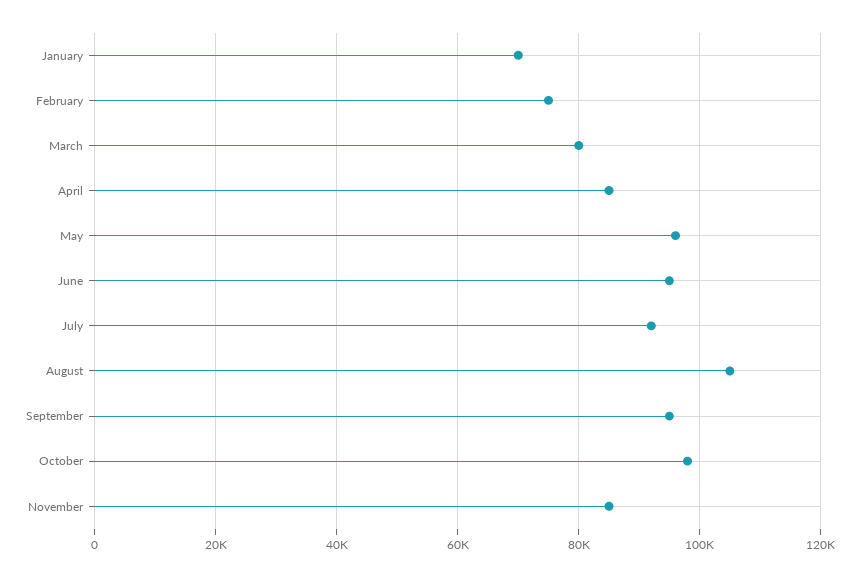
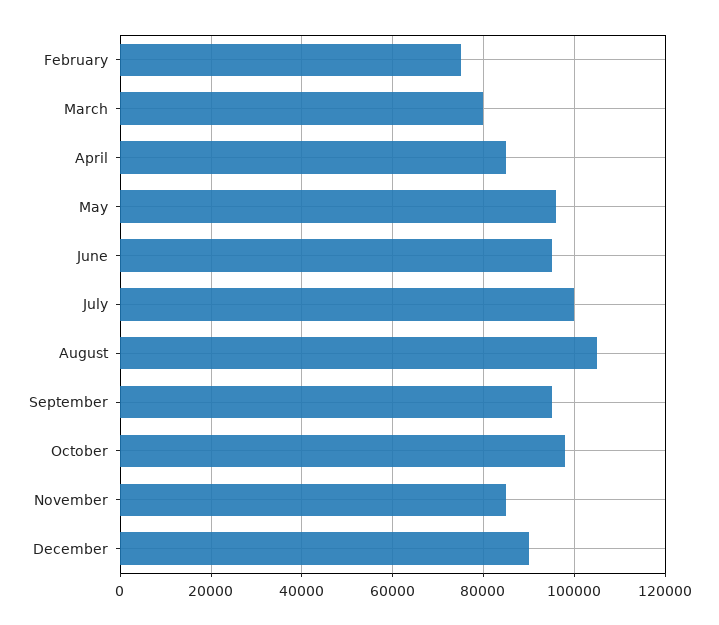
January: 70000 -> none
July: 92000 -> 100000
December: none -> 90000

